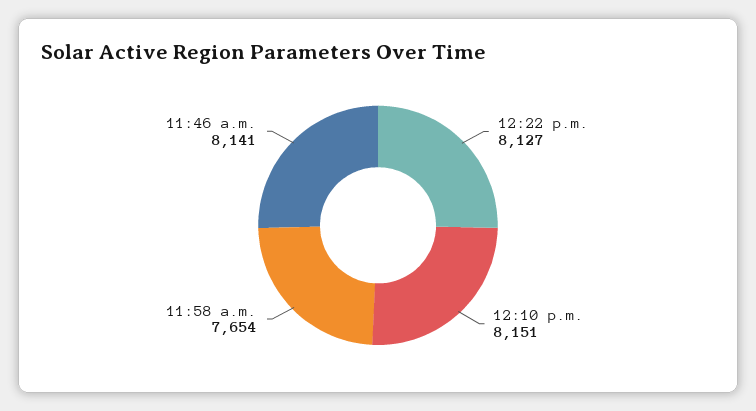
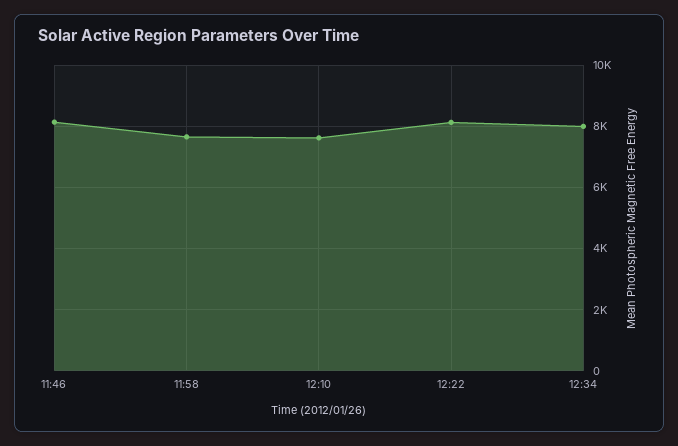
12:10 p.m.: 8151 -> 7600
12:34: none -> 8000

